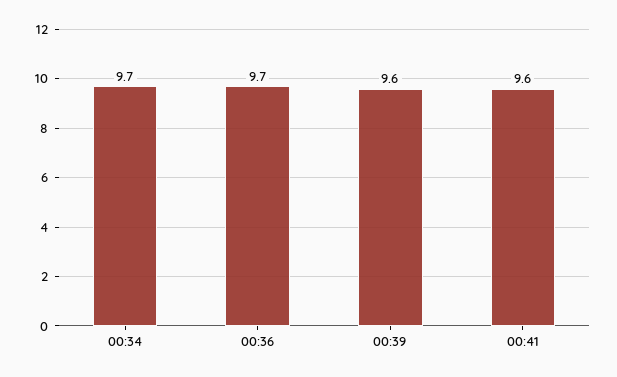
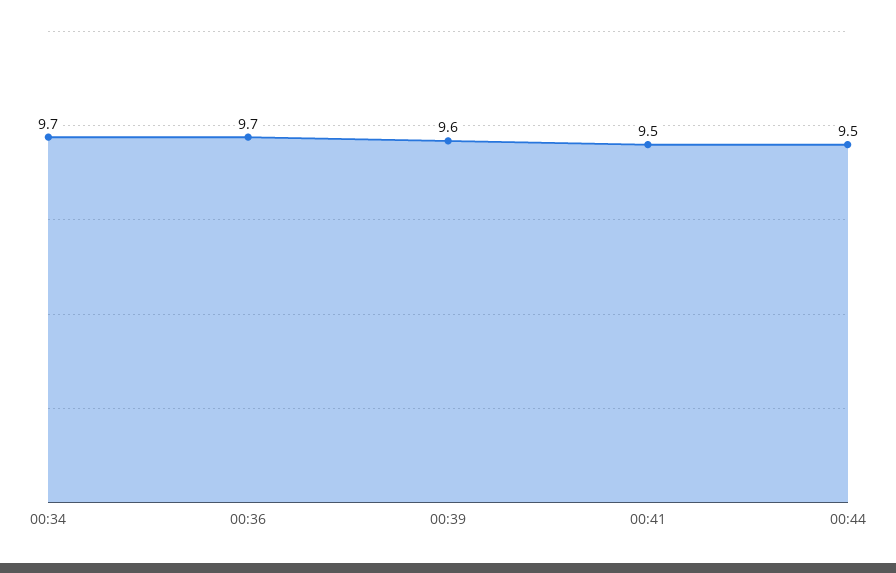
00:41: 9.6 -> 9.5
00:44: none -> 9.5

